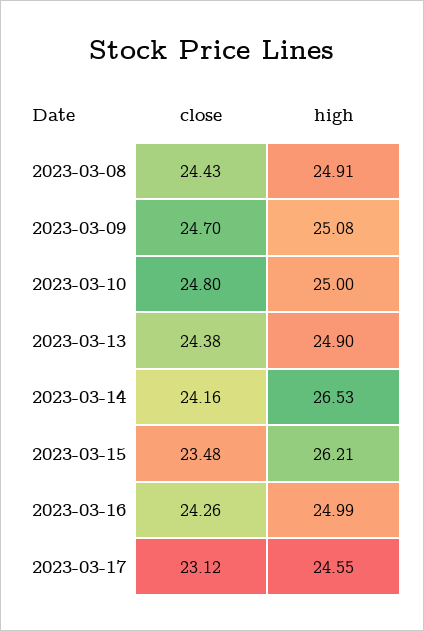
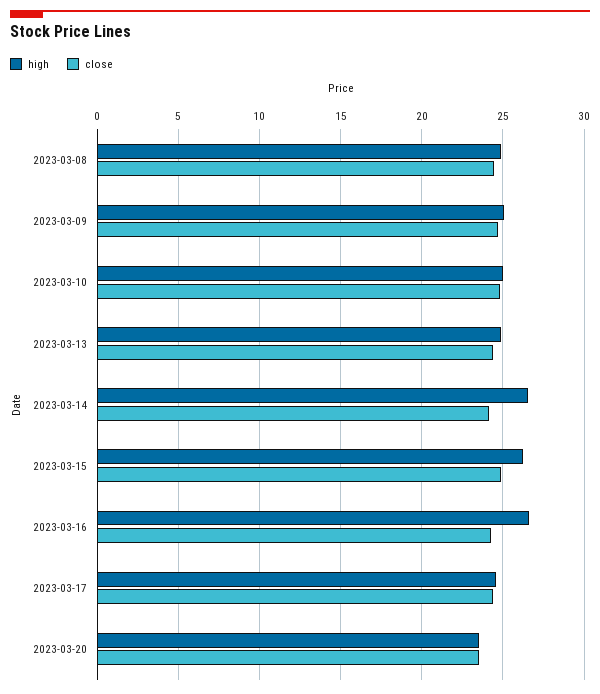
close, 2023-03-15: 23.48 -> 25
high, 2023-03-16: 24.99 -> 26.5
close, 2023-03-17: 23.12 -> 24.5
high, 2023-03-20: none -> 23.5
close, 2023-03-20: none -> 23.5

